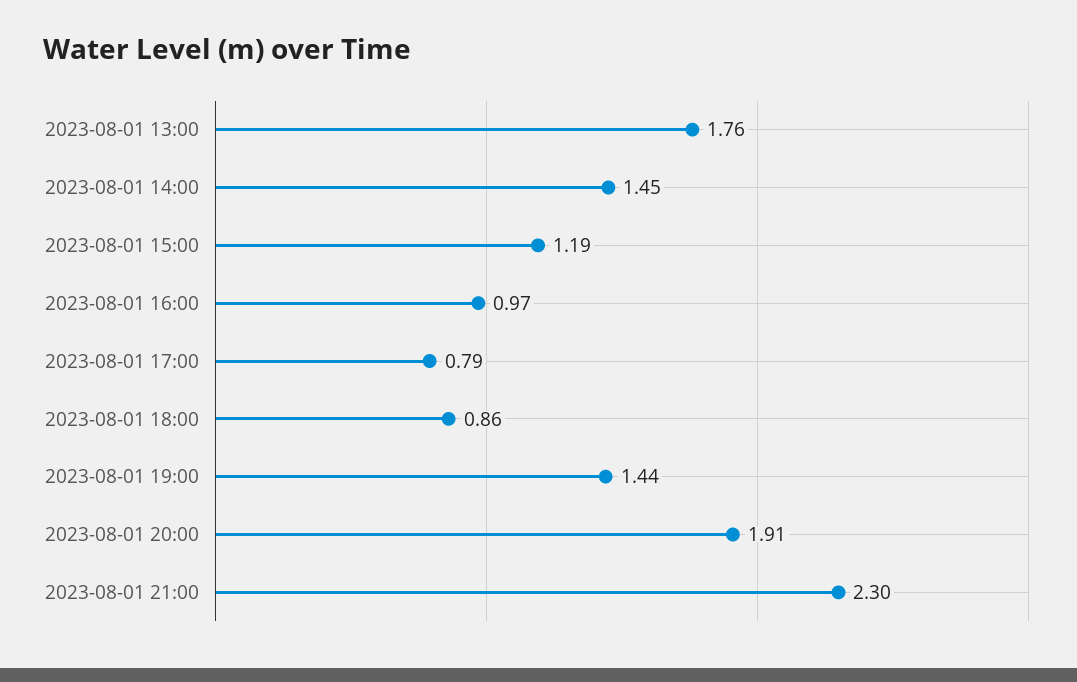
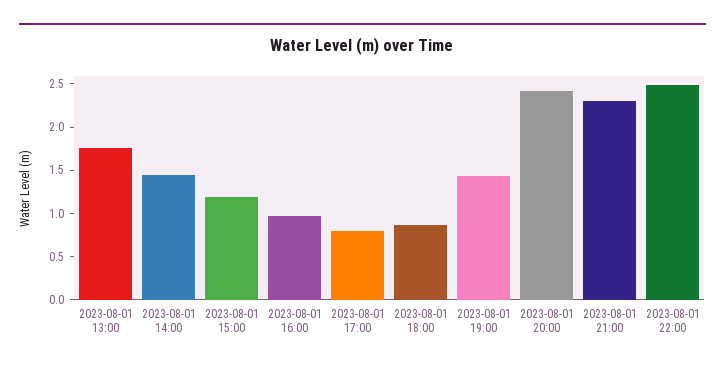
2023-08-01 20:00: 1.91 -> 2.4
2023-08-01 22:00: none -> 2.5

